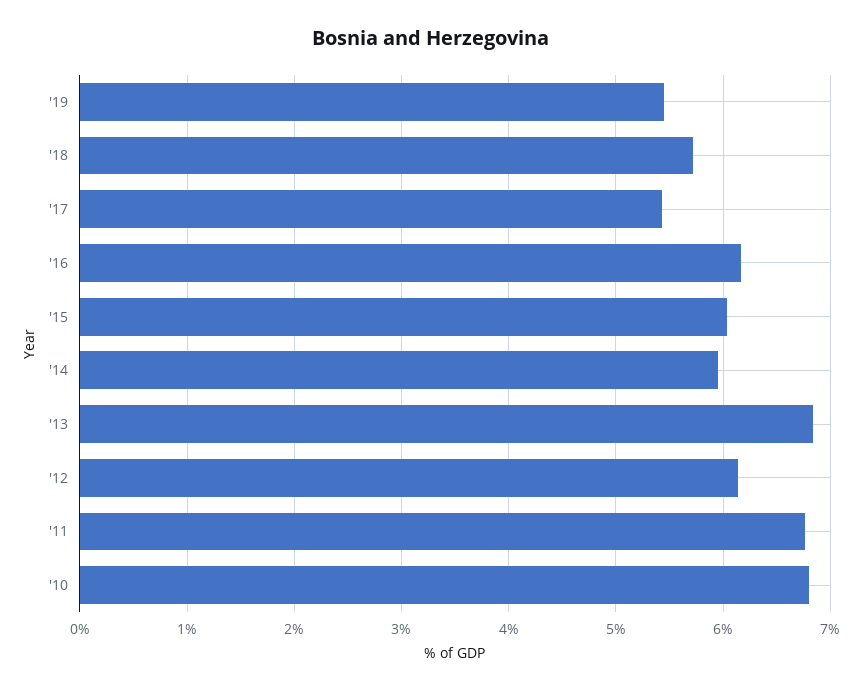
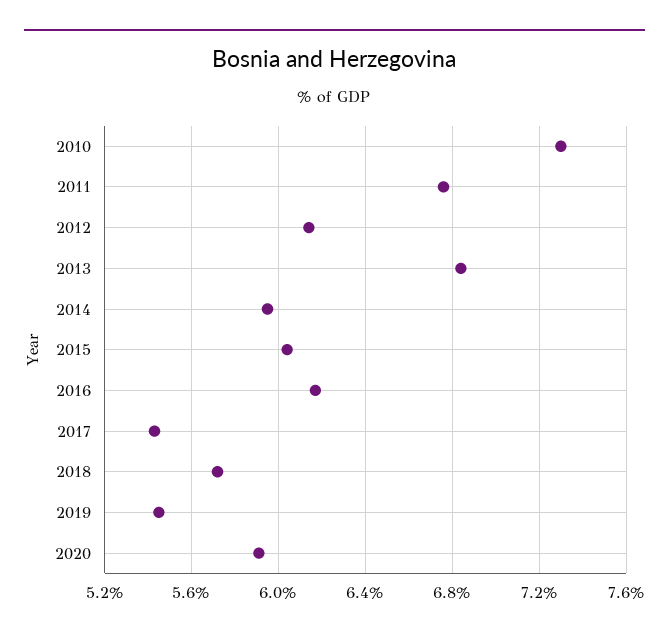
'10: 6.8 -> 7.3
2020: none -> 5.9

